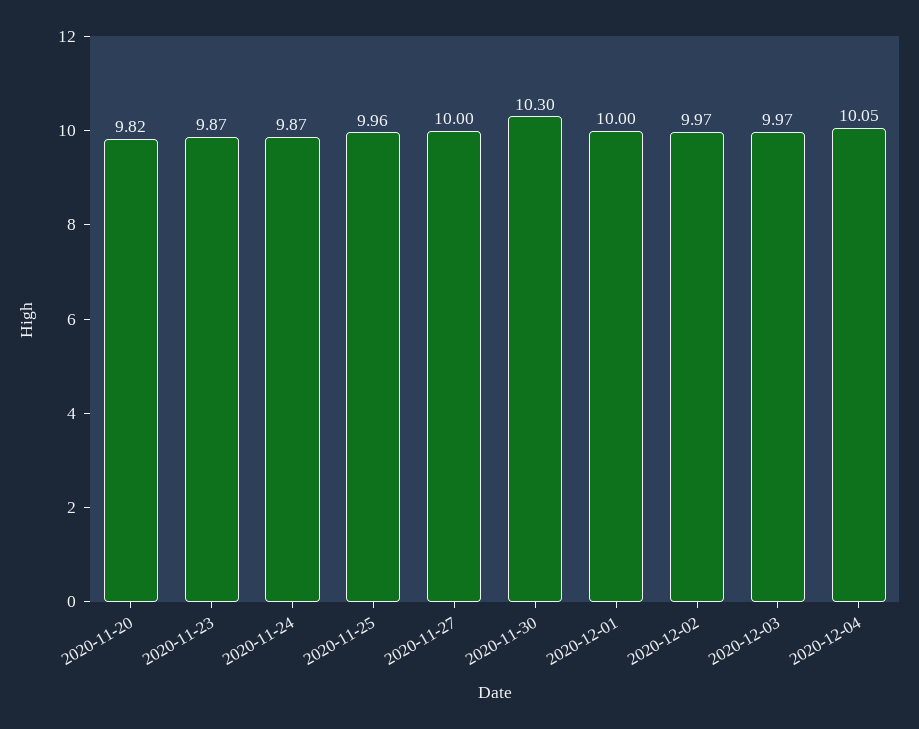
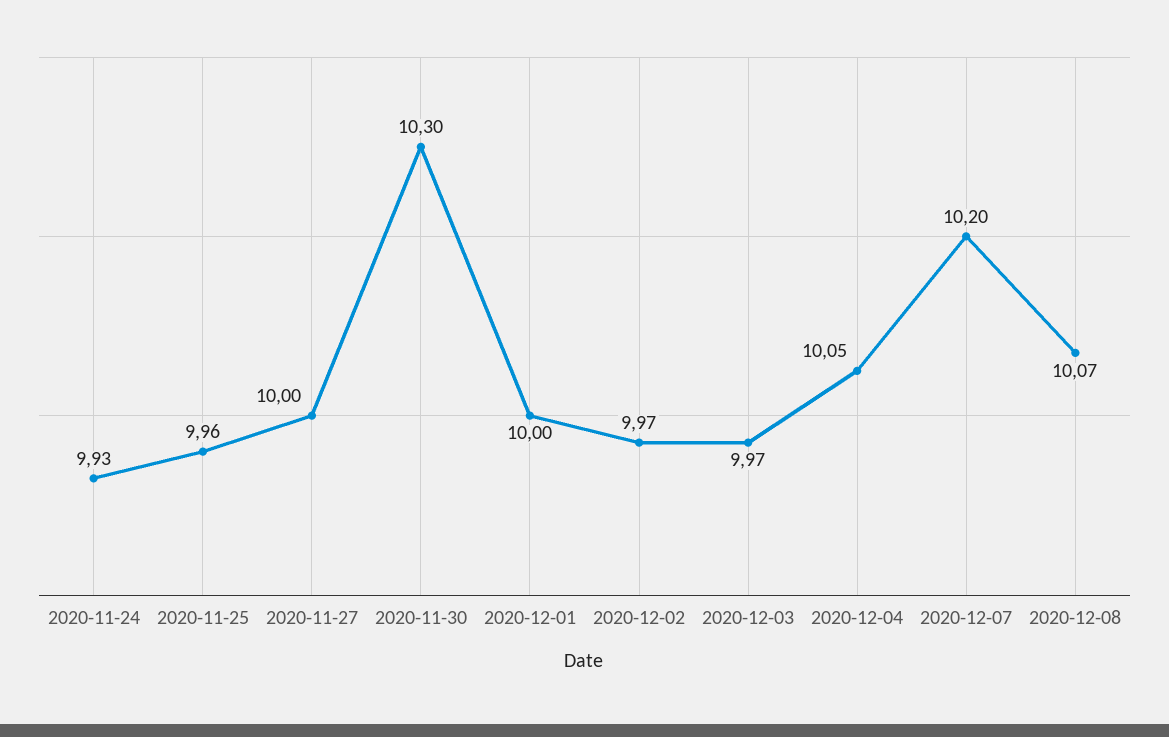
2020-11-20: 9.82 -> none
2020-11-23: 9.87 -> none
2020-11-24: 9.87 -> 9.93
2020-12-07: none -> 10.2
2020-12-08: none -> 10.07

